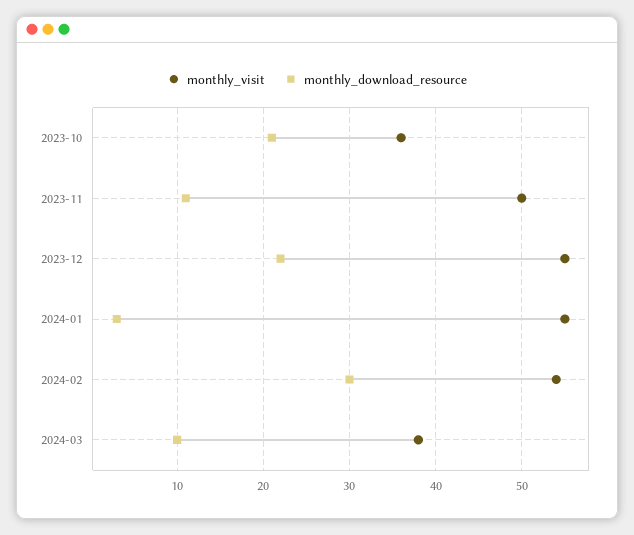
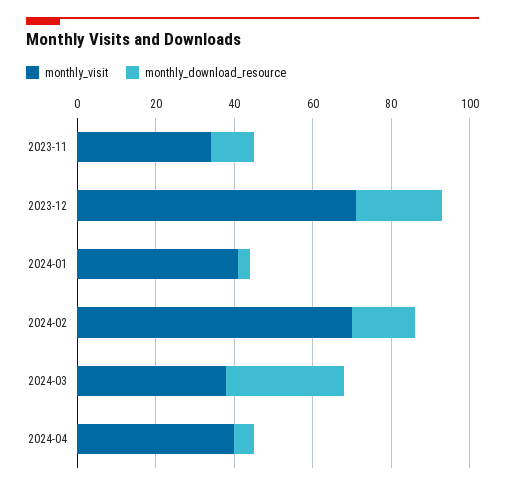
monthly_visit, 2023-10: 36 -> none
monthly_download_resource, 2023-10: 21 -> none
monthly_visit, 2023-11: 50 -> 35
monthly_visit, 2023-12: 55 -> 70
monthly_visit, 2024-01: 55 -> 40
monthly_visit, 2024-02: 54 -> 70
monthly_download_resource, 2024-02: 30 -> 15
monthly_download_resource, 2024-03: 10 -> 30
monthly_visit, 2024-04: none -> 40
monthly_download_resource, 2024-04: none -> 5

